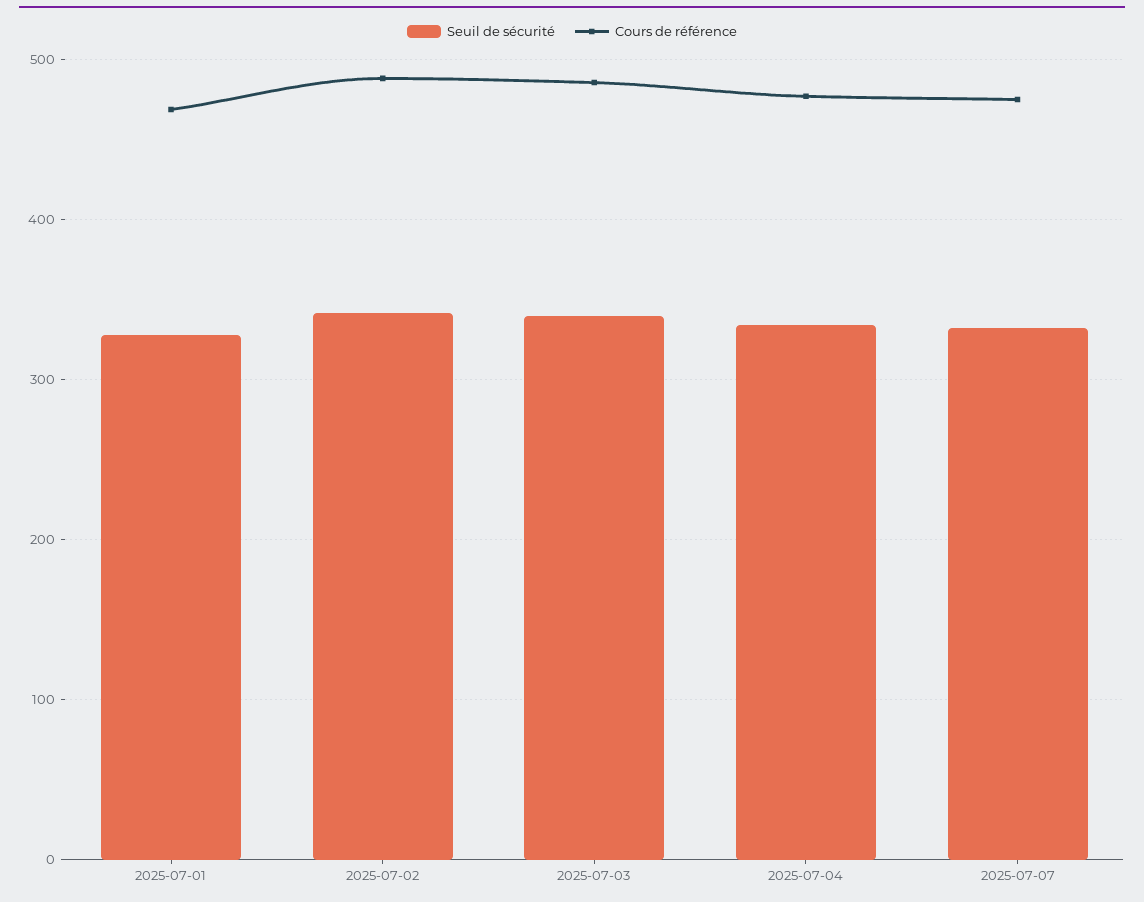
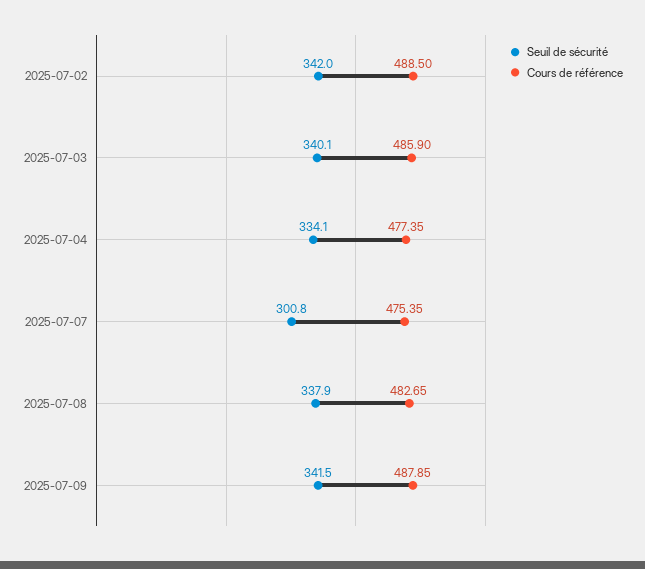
Seuil de sécurité, 2025-07-01: 330 -> none
Cours de référence, 2025-07-01: 470 -> none
Seuil de sécurité, 2025-07-07: 330 -> 300.8
Seuil de sécurité, 2025-07-08: none -> 337.9
Cours de référence, 2025-07-08: none -> 482.65
Seuil de sécurité, 2025-07-09: none -> 341.5
Cours de référence, 2025-07-09: none -> 487.85

